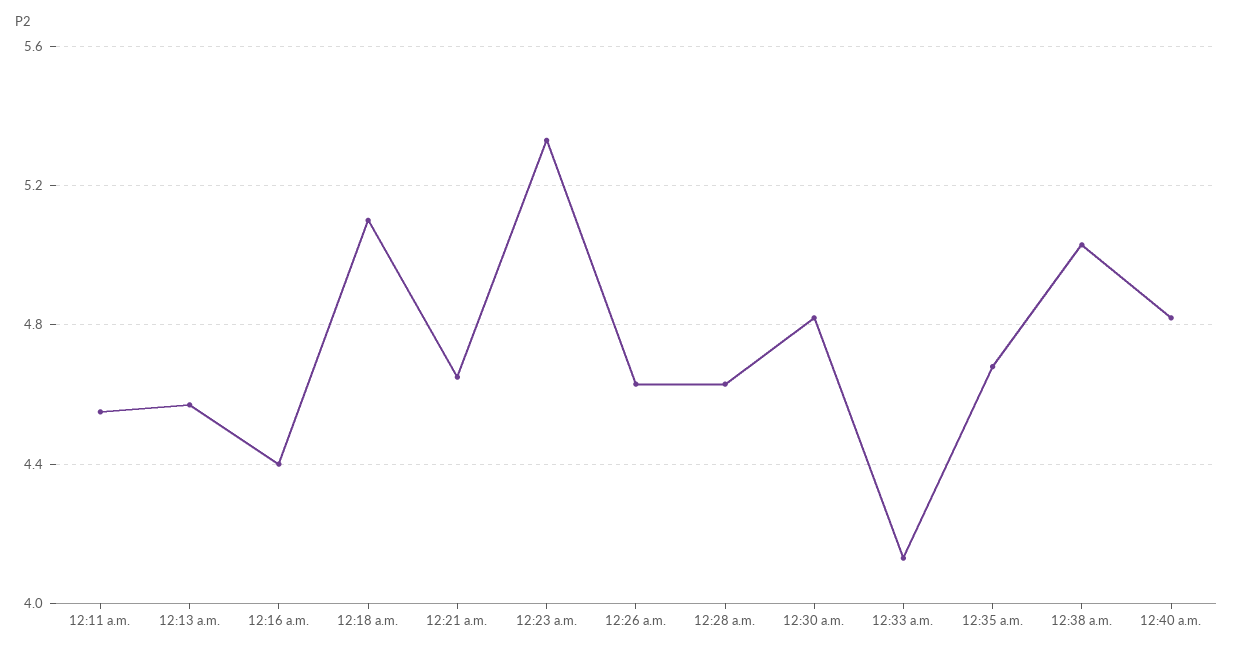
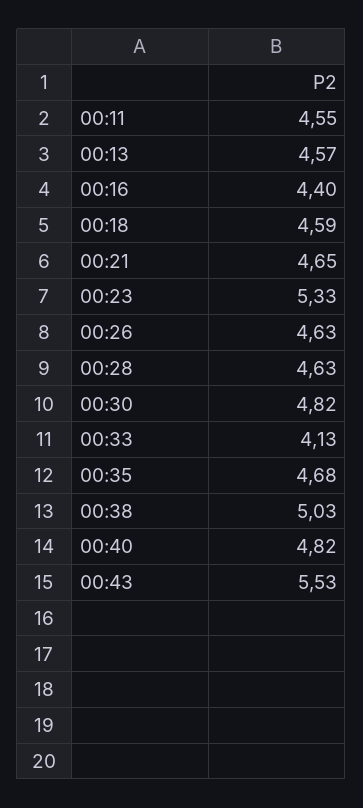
12:18 a.m.: 5.1 -> 4.59
00:43: none -> 5.53

